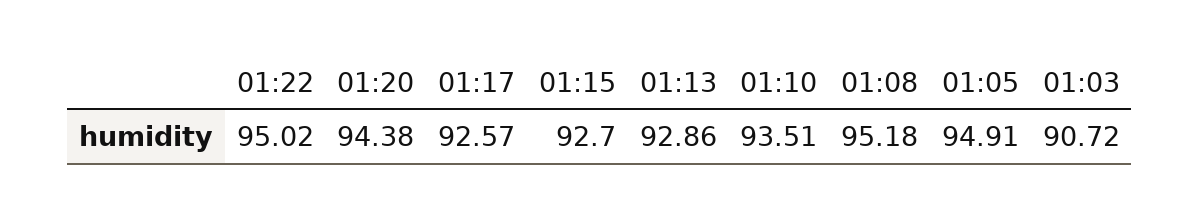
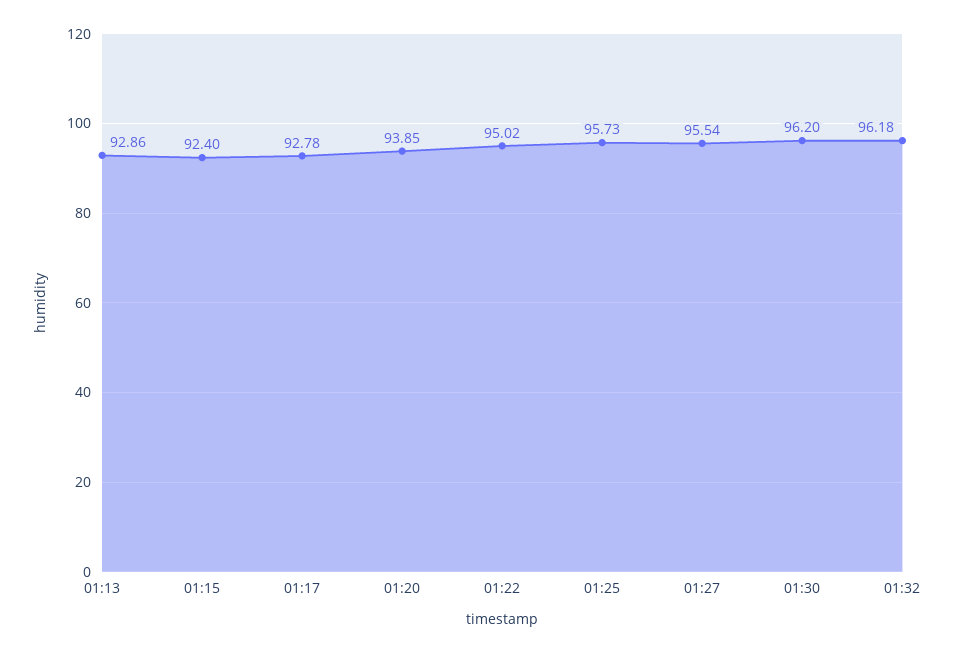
01:20: 94.38 -> 93.85
01:17: 92.57 -> 92.78
01:15: 92.7 -> 92.4
01:10: 93.51 -> none
01:08: 95.18 -> none
01:05: 94.91 -> none
01:03: 90.72 -> none
01:25: none -> 95.73
01:27: none -> 95.54
01:30: none -> 96.2
01:32: none -> 96.18

